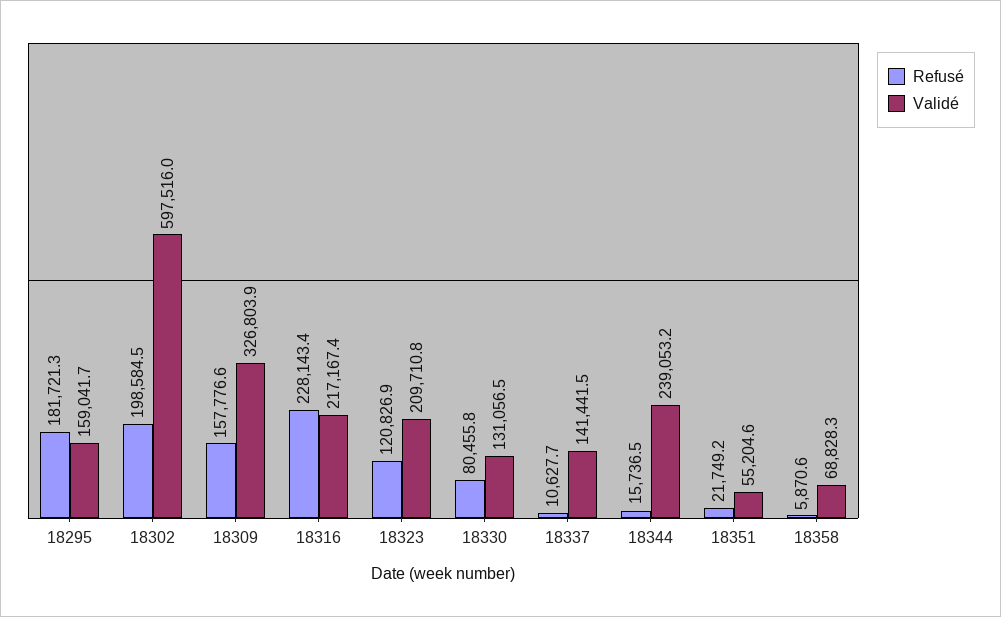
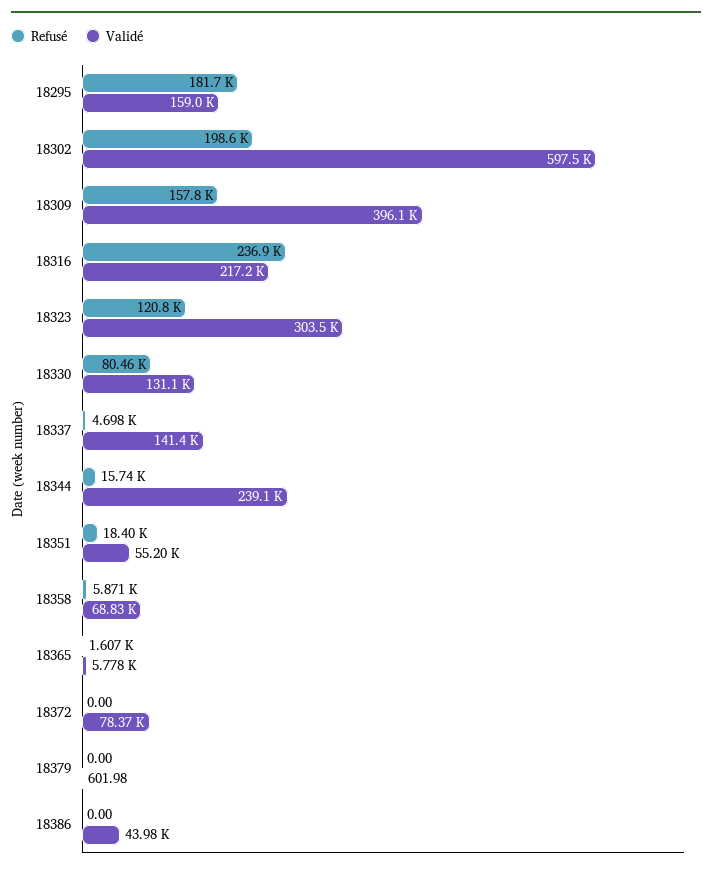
Validé, 18309: 326803.9 -> 396100
Refusé, 18316: 228143.4 -> 236900
Validé, 18323: 209710.8 -> 303500
Refusé, 18337: 10627.7 -> 4698
Refusé, 18351: 21749.2 -> 18400
Refusé, 18365: none -> 1607
Validé, 18365: none -> 5778
Refusé, 18372: none -> 0
Validé, 18372: none -> 78370
Refusé, 18379: none -> 0
Validé, 18379: none -> 601.98
Refusé, 18386: none -> 0
Validé, 18386: none -> 43980

